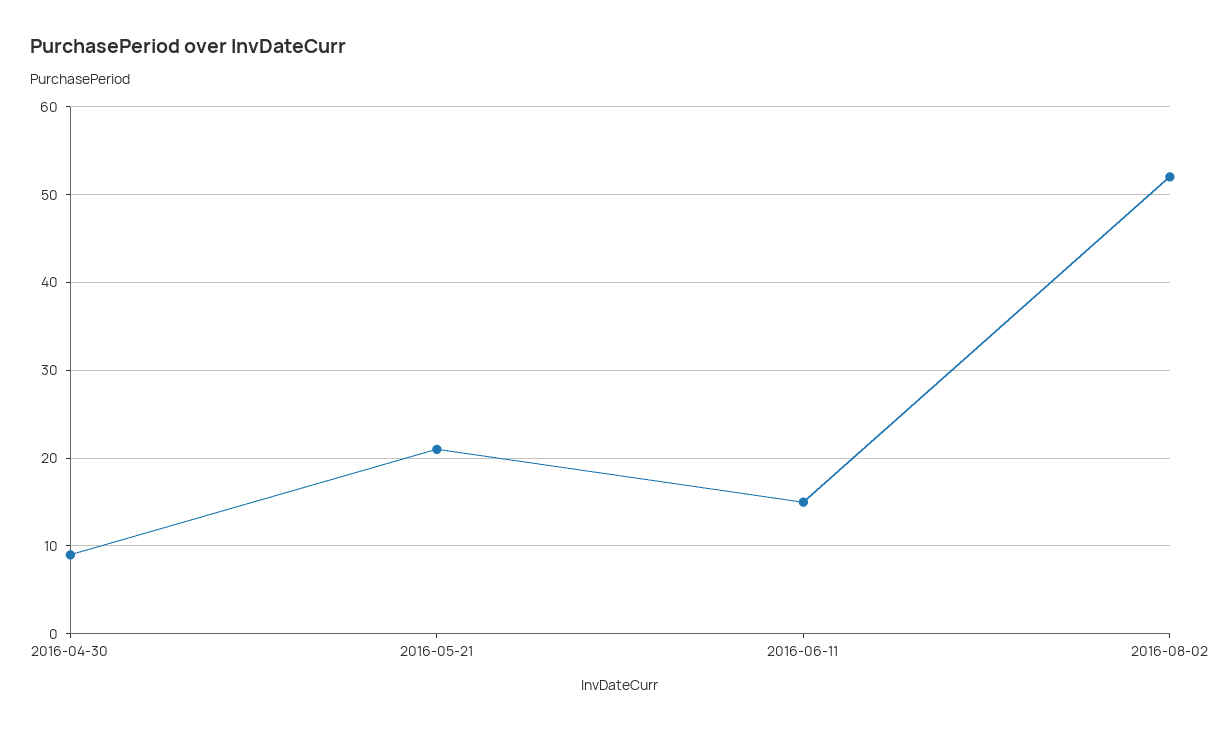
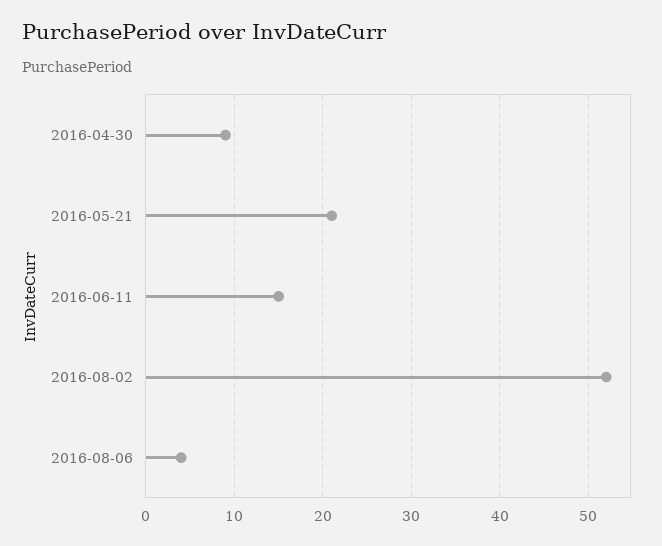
2016-08-06: none -> 4

